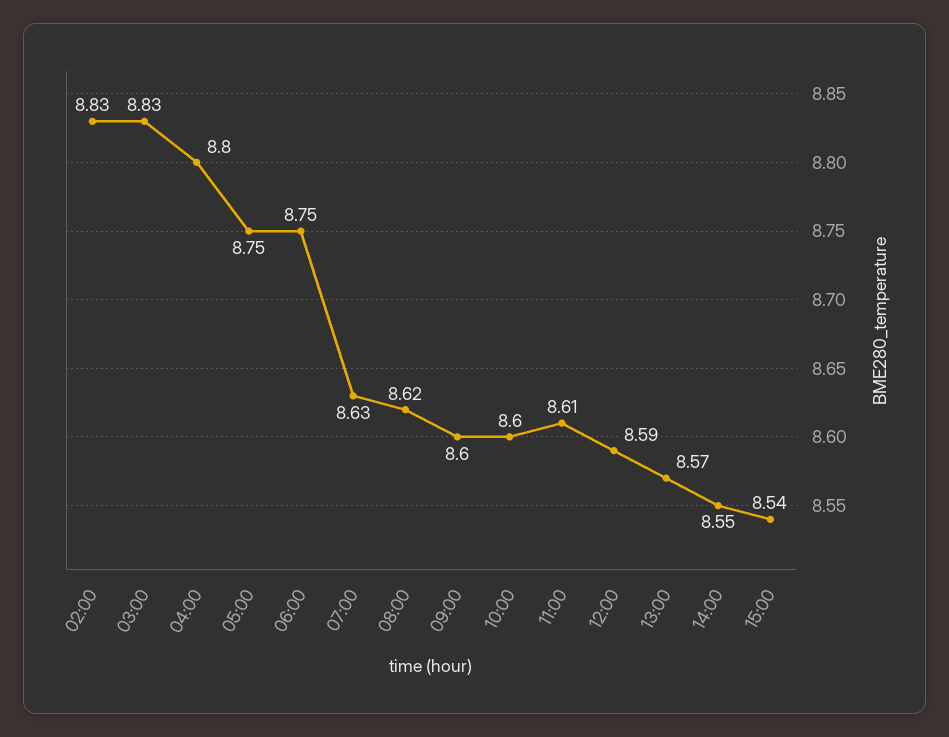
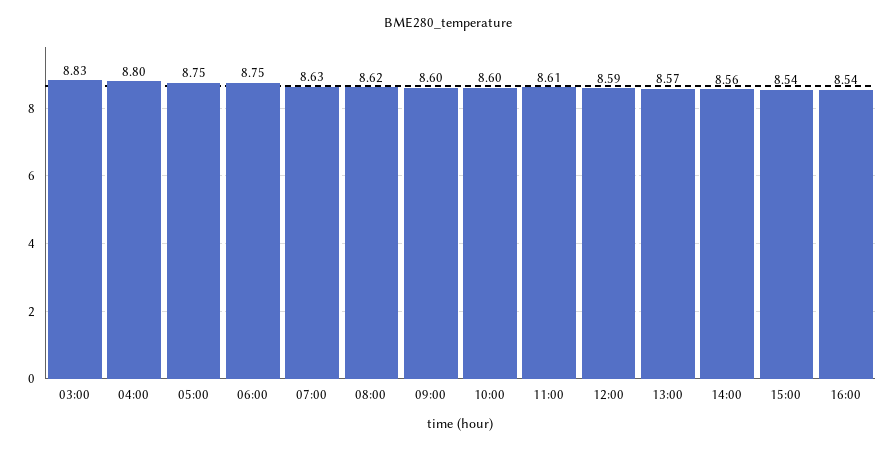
02:00: 8.83 -> none
14:00: 8.55 -> 8.56
16:00: none -> 8.54

